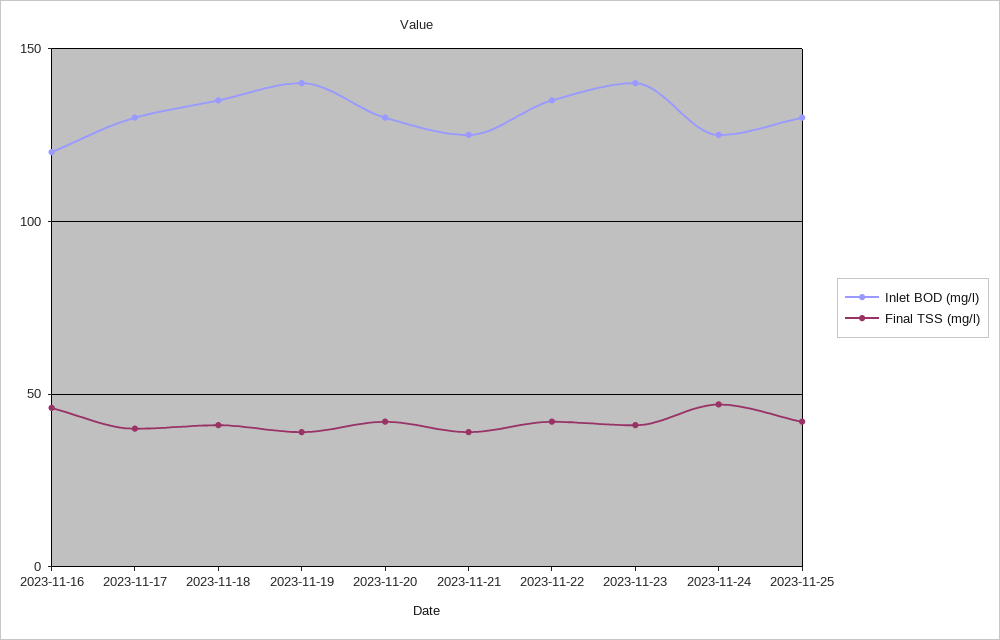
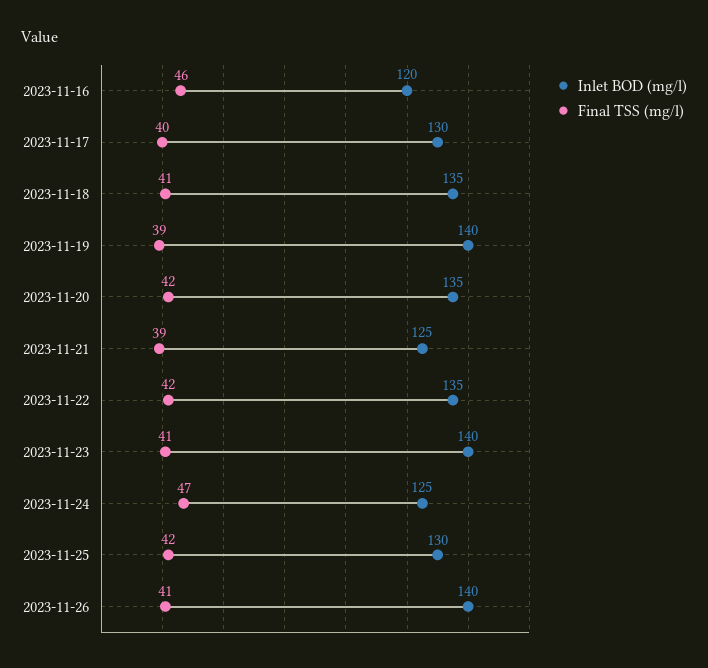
Inlet BOD (mg/l), 2023-11-20: 130 -> 135
Inlet BOD (mg/l), 2023-11-26: none -> 140
Final TSS (mg/l), 2023-11-26: none -> 41

